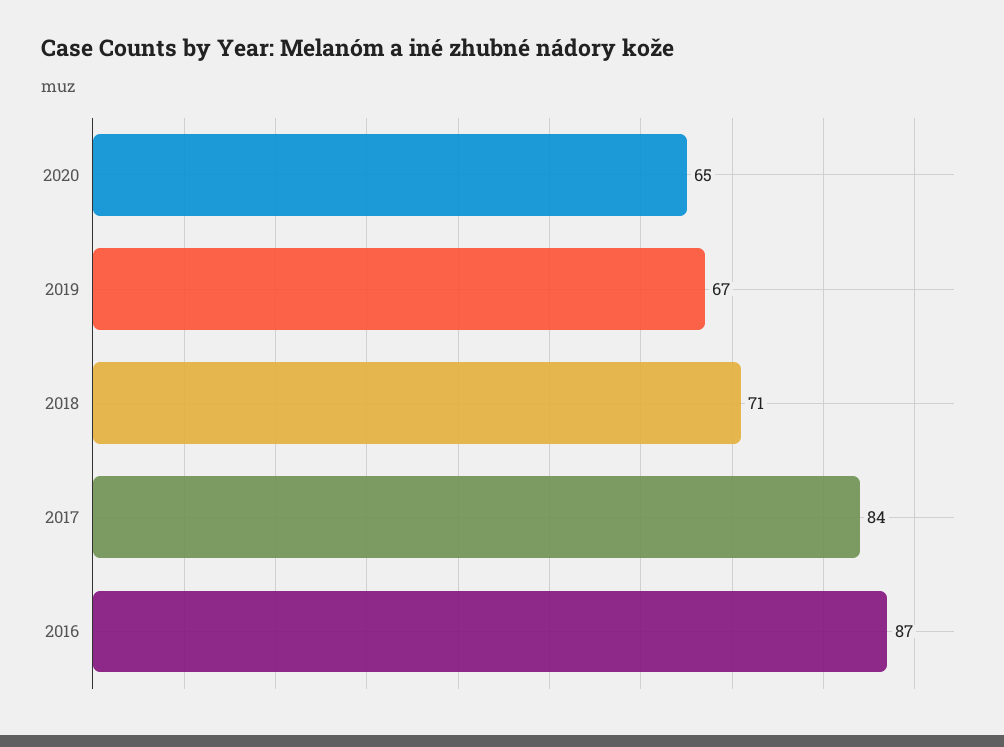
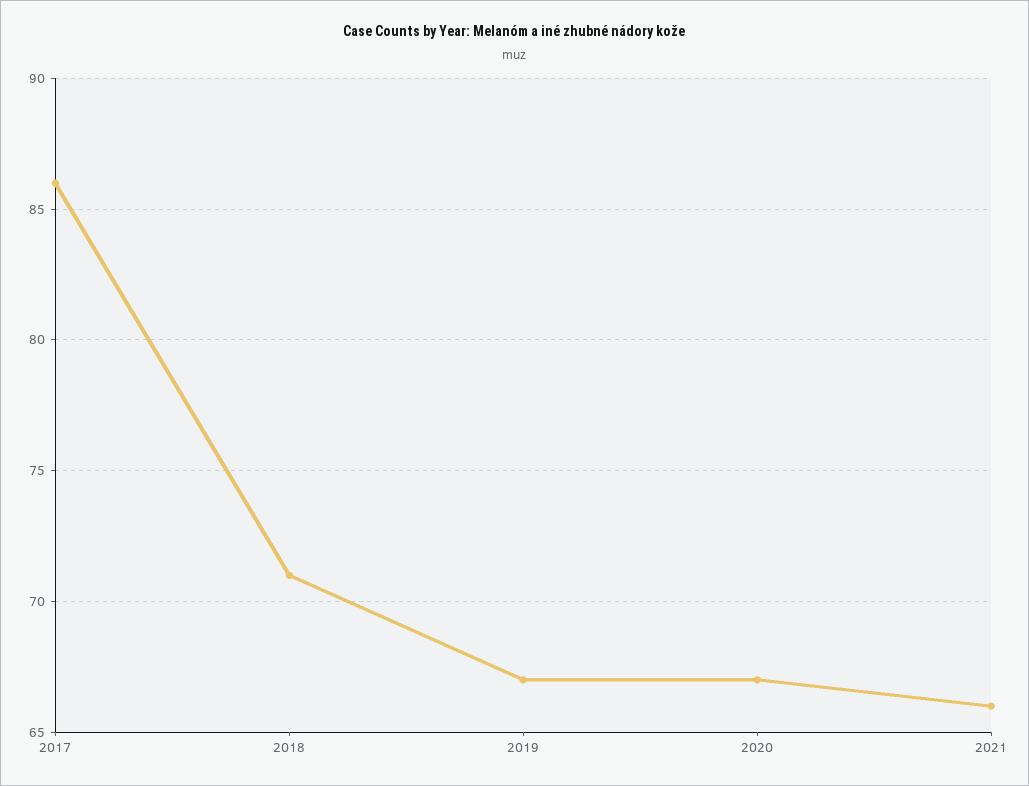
2020: 65 -> 67
2017: 84 -> 86
2016: 87 -> none
2021: none -> 66

